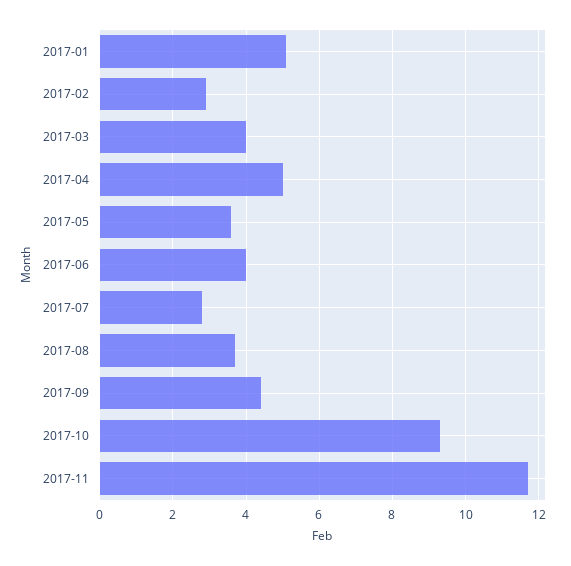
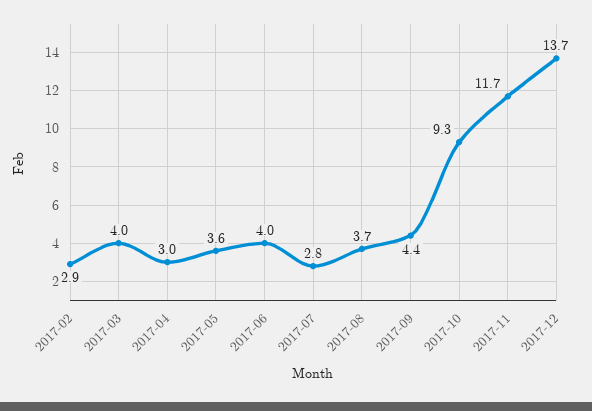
2017-01: 5 -> none
2017-04: 5 -> 3
2017-12: none -> 13.7

